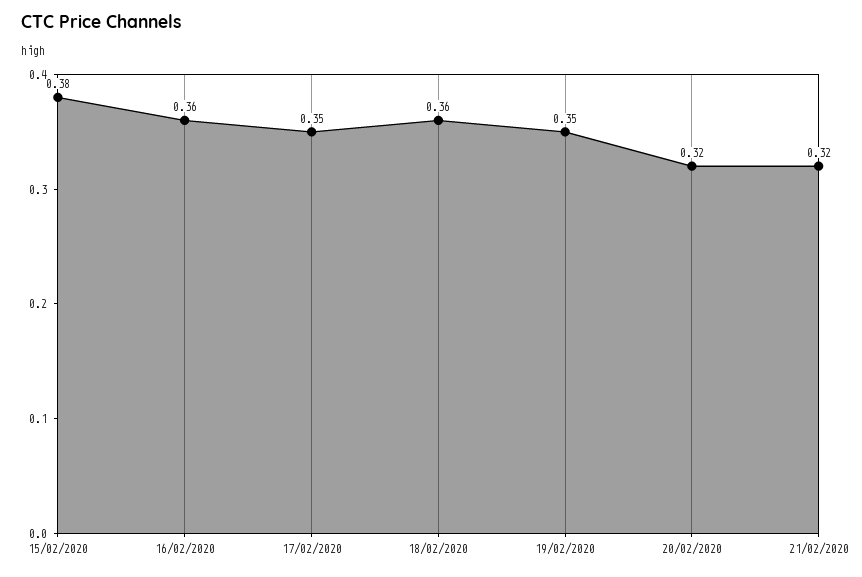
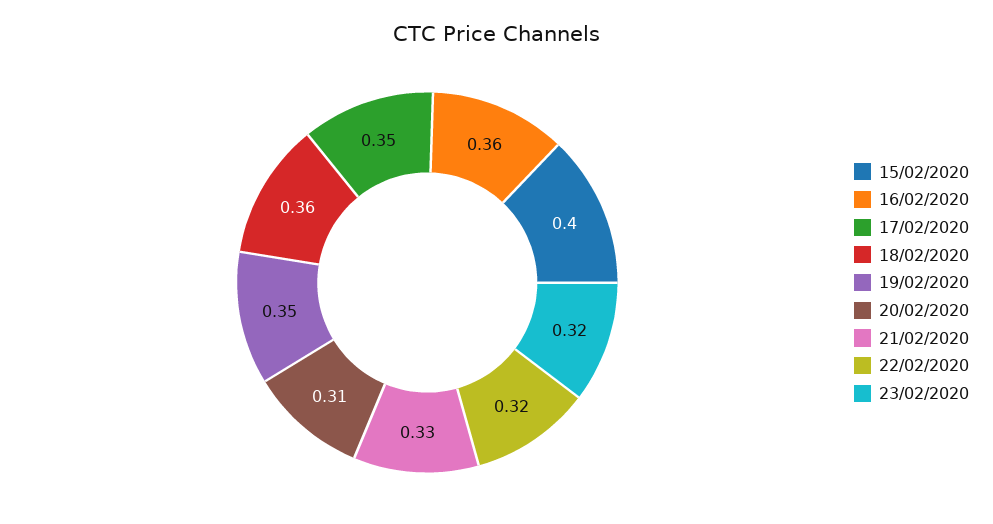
15/02/2020: 0.38 -> 0.4
20/02/2020: 0.32 -> 0.31
21/02/2020: 0.32 -> 0.33
22/02/2020: none -> 0.32
23/02/2020: none -> 0.32

